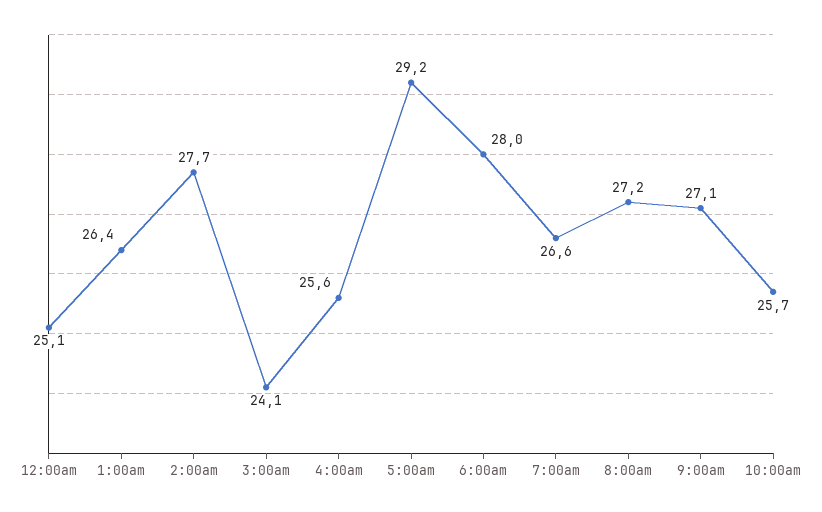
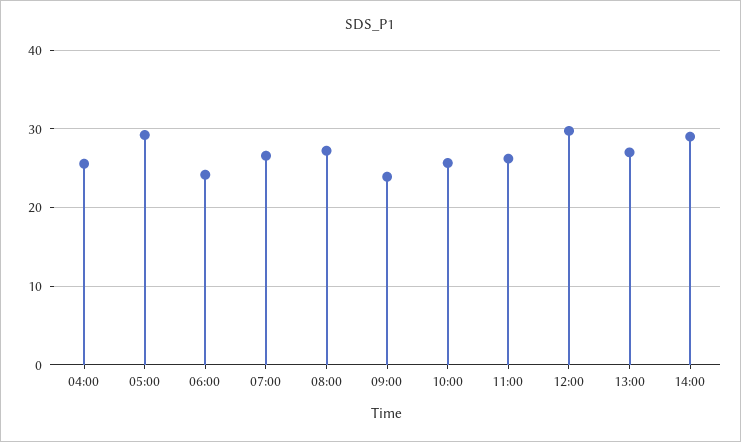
12:00am: 25.1 -> none
1:00am: 26.4 -> none
2:00am: 27.7 -> none
3:00am: 24.1 -> none
6:00am: 28 -> 24
9:00am: 27.1 -> 24
11:00: none -> 26
12:00: none -> 30
13:00: none -> 27
14:00: none -> 29

